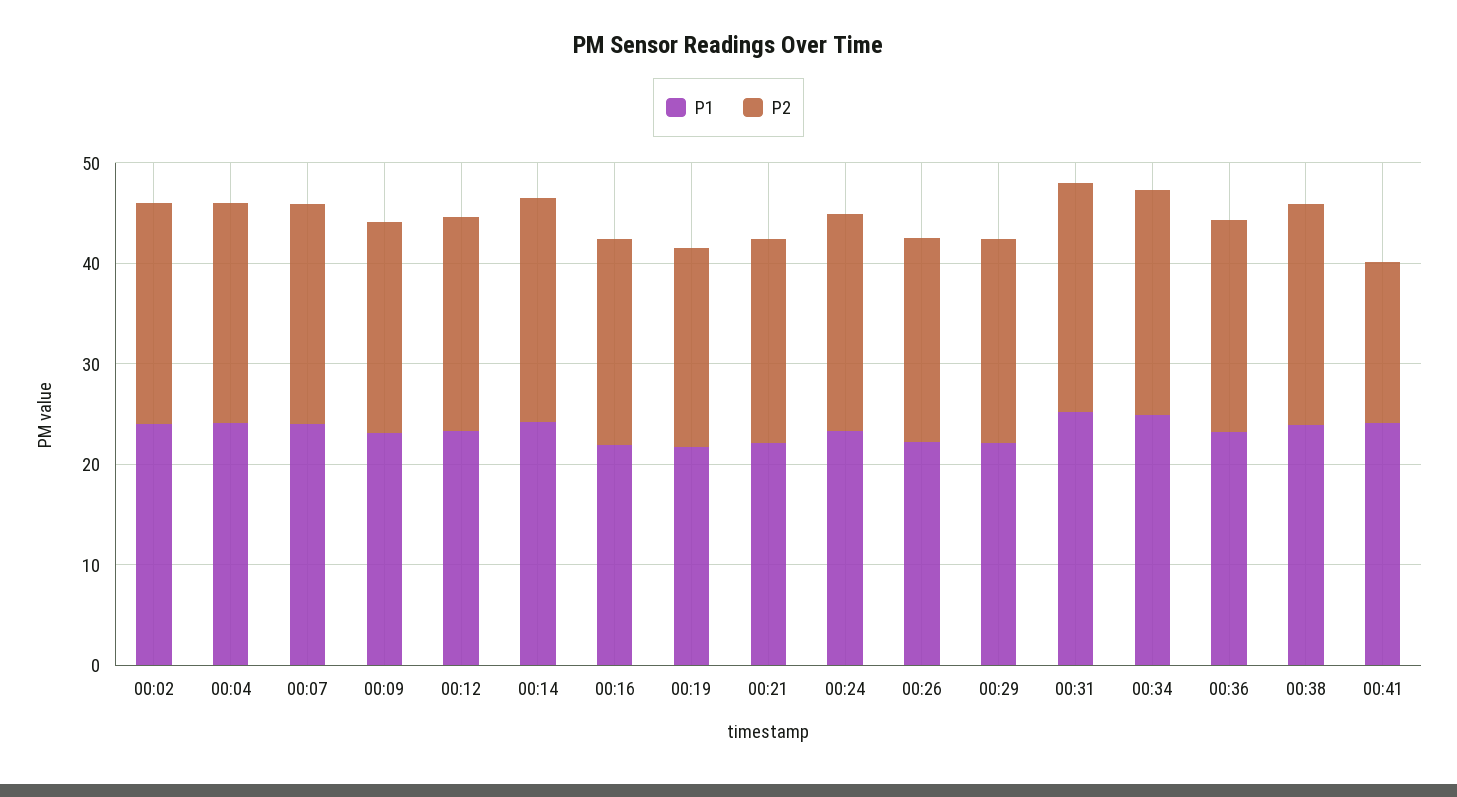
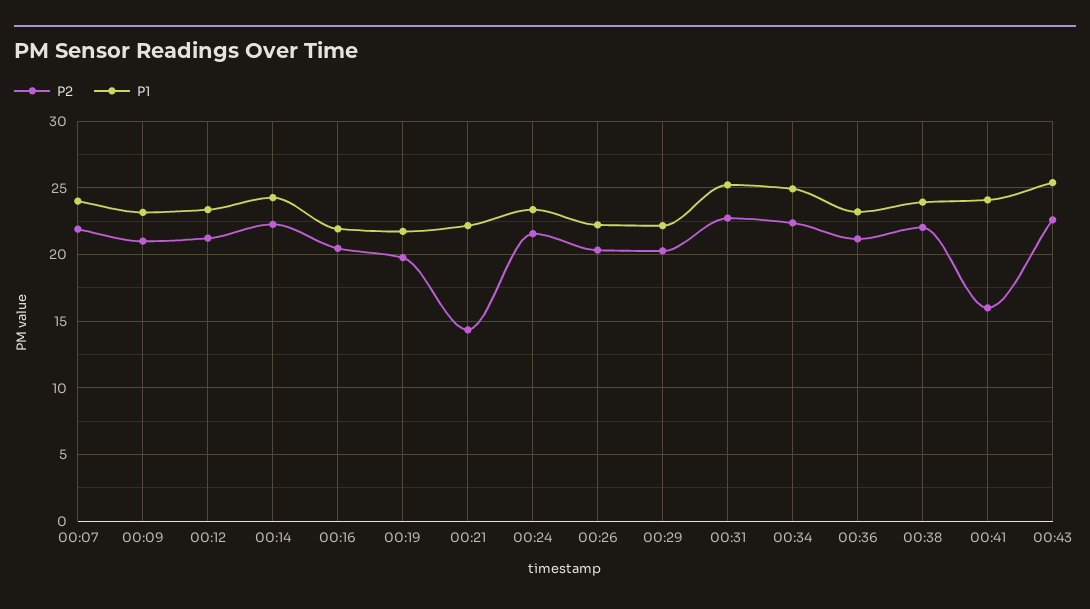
P1, 00:02: 24 -> none
P2, 00:02: 22 -> none
P1, 00:04: 24 -> none
P2, 00:04: 22 -> none
P2, 00:21: 20 -> 14.5
P2, 00:43: none -> 22.5
P1, 00:43: none -> 25.5

